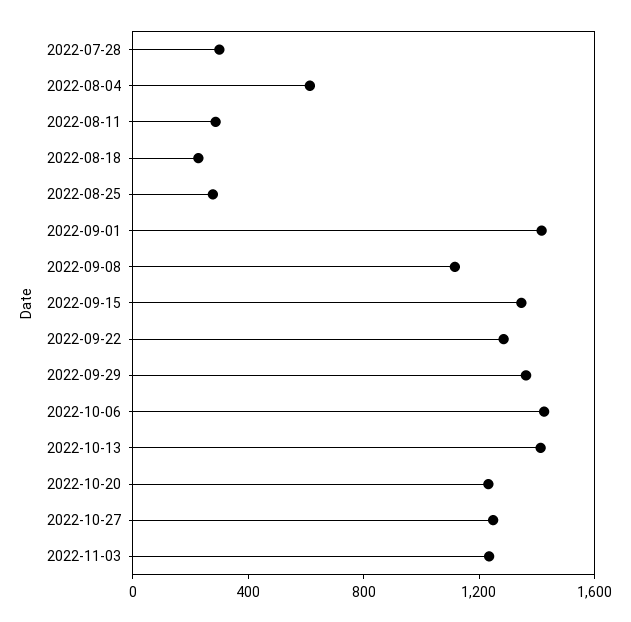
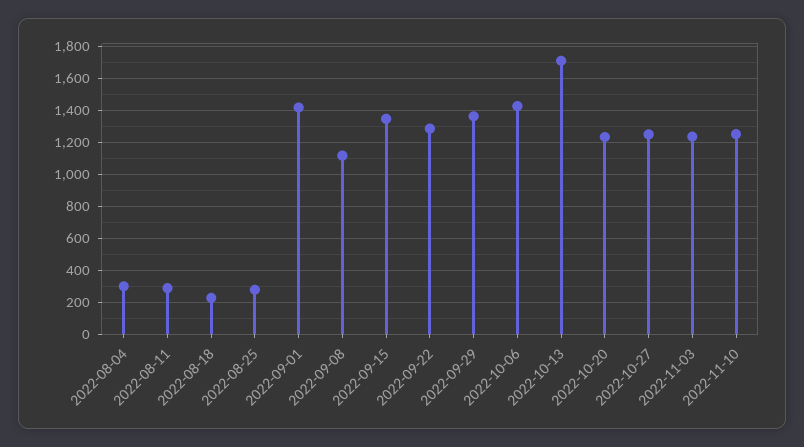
2022-07-28: 300 -> none
2022-08-04: 600 -> 300
2022-10-13: 1400 -> 1700
2022-11-10: none -> 1250

